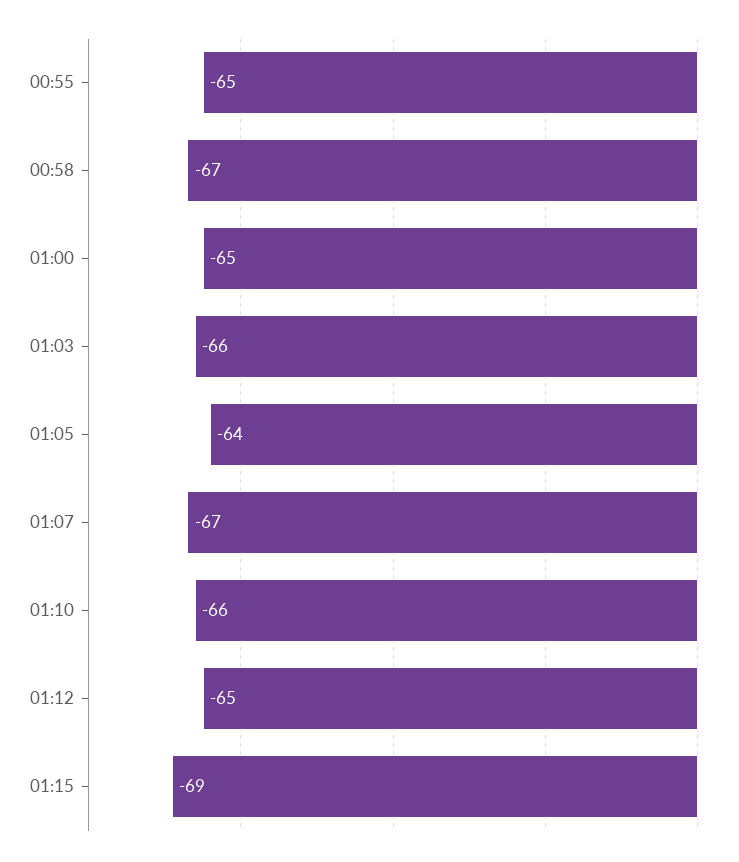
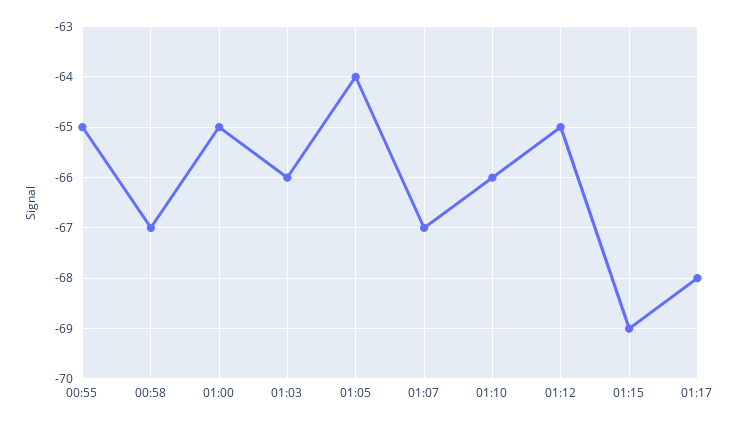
01:17: none -> -68

